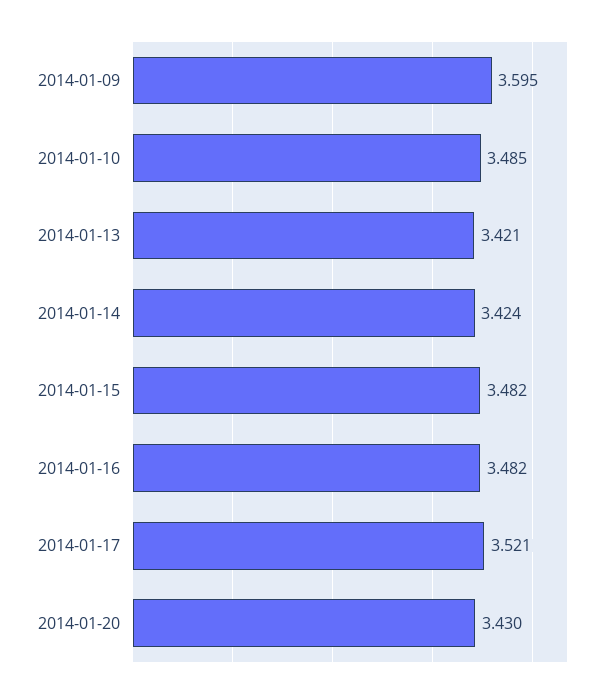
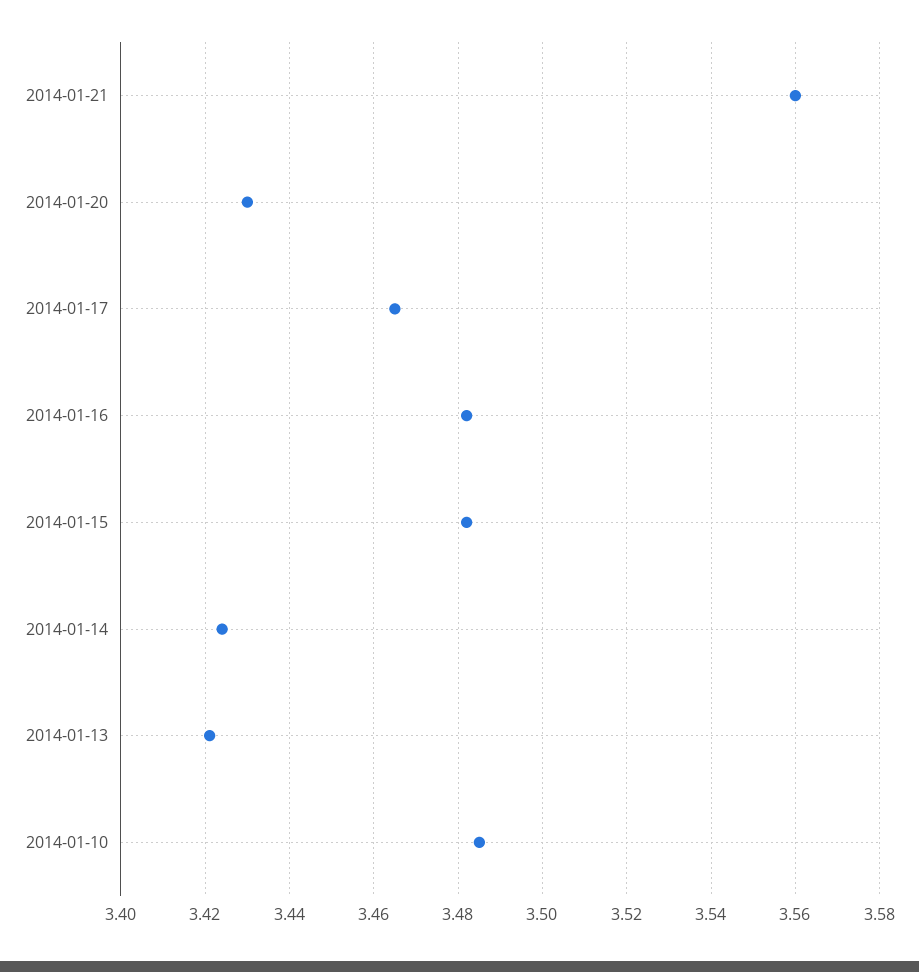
2014-01-09: 3.595 -> none
2014-01-17: 3.521 -> 3.465
2014-01-21: none -> 3.56

